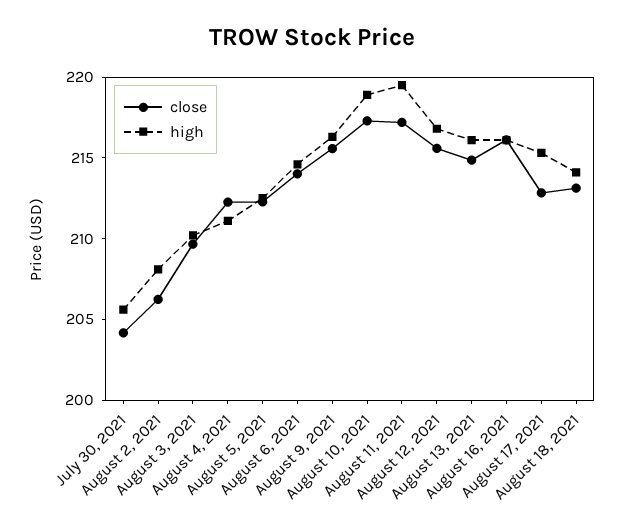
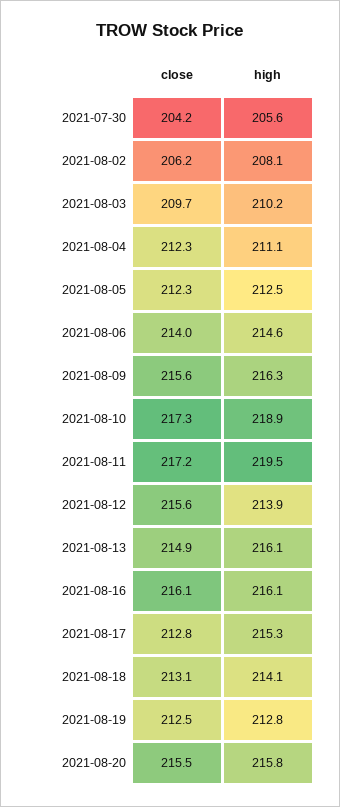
high, August 12, 2021: 217 -> 213.9
close, 2021-08-19: none -> 212.5
high, 2021-08-19: none -> 212.8
close, 2021-08-20: none -> 215.5
high, 2021-08-20: none -> 215.8

